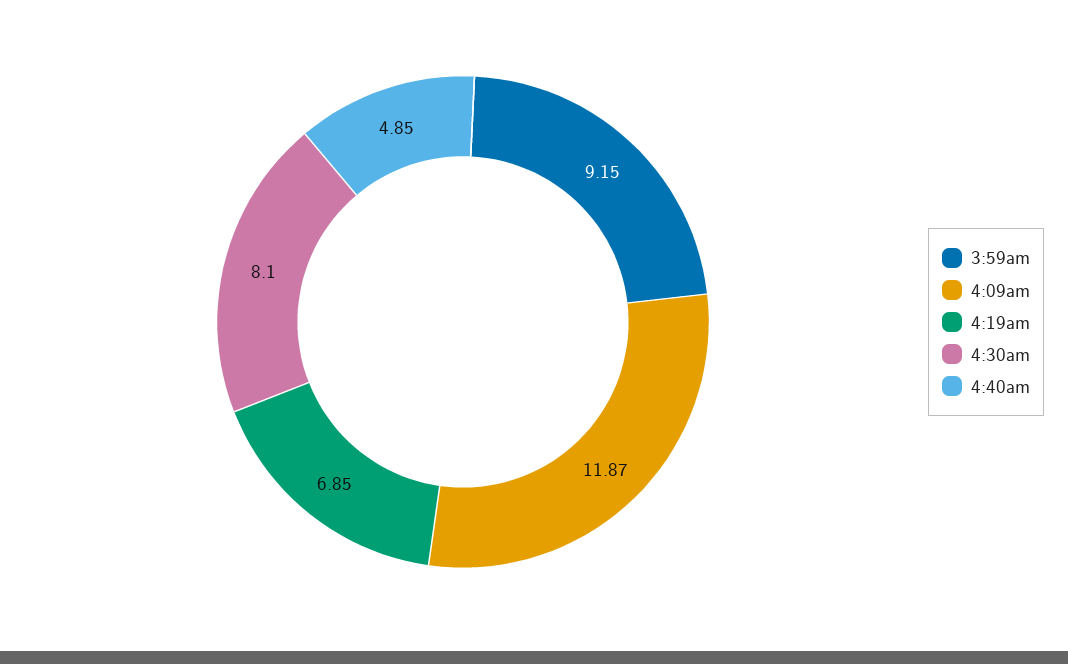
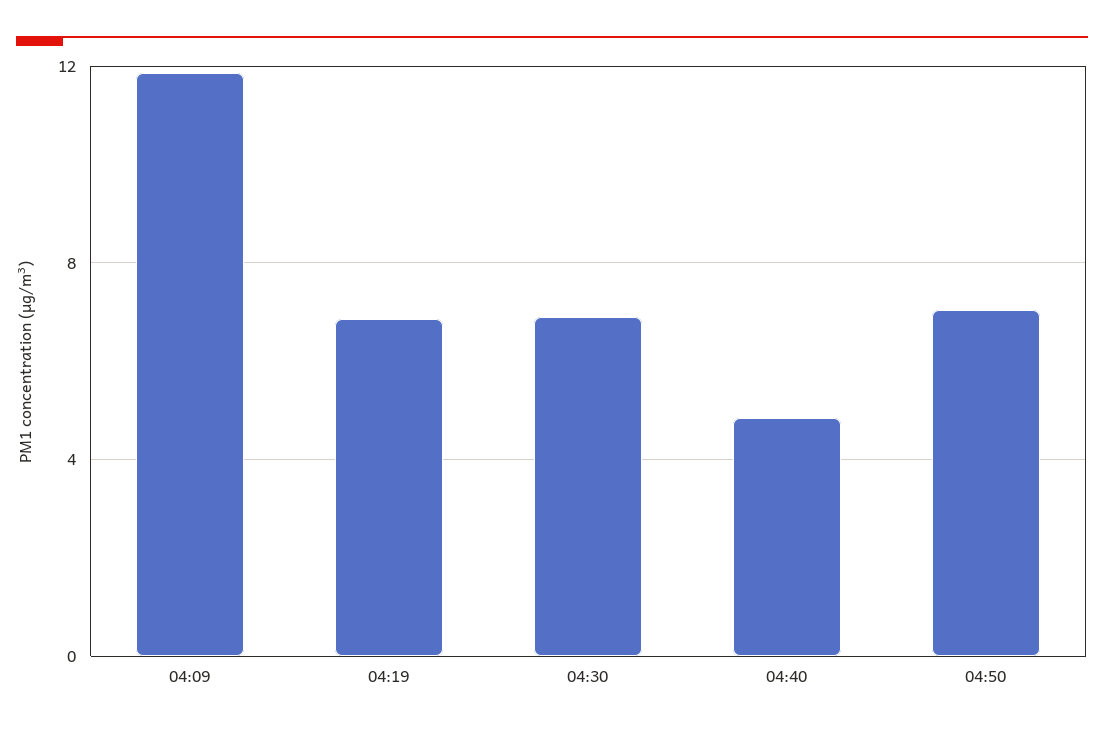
3:59am: 9.15 -> none
4:30am: 8.1 -> 7
04:50: none -> 7

